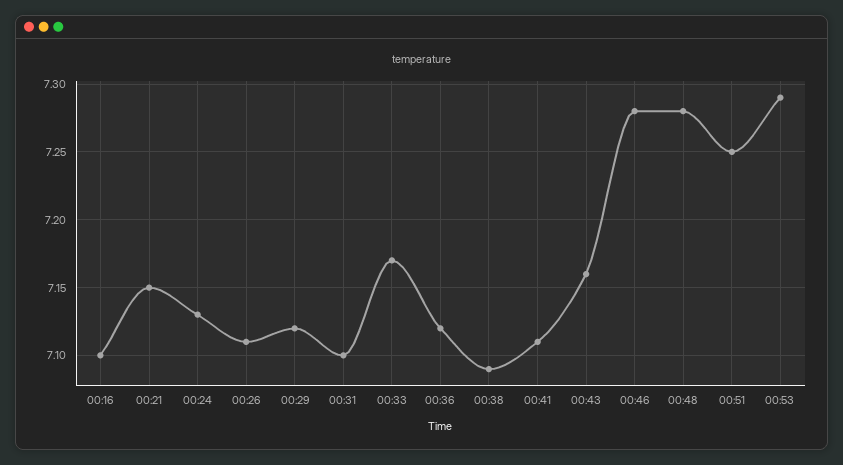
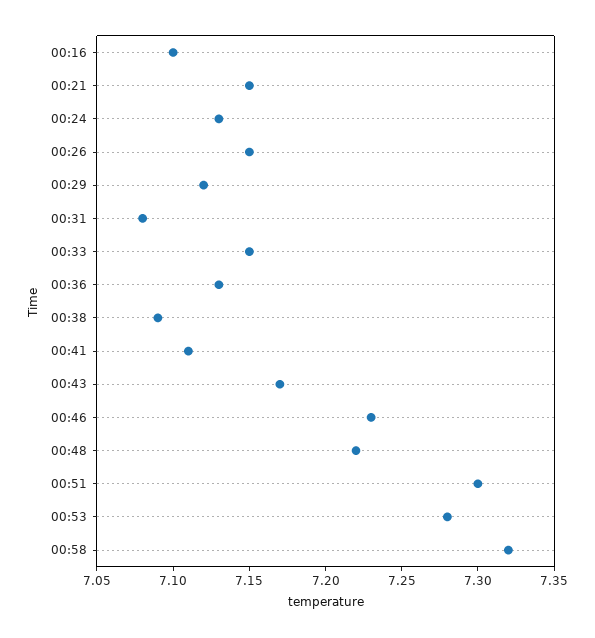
00:26: 7.11 -> 7.15
00:31: 7.1 -> 7.08
00:33: 7.17 -> 7.15
00:36: 7.12 -> 7.13
00:43: 7.16 -> 7.17
00:46: 7.28 -> 7.23
00:48: 7.28 -> 7.22
00:51: 7.25 -> 7.3
00:53: 7.29 -> 7.28
00:58: none -> 7.32

